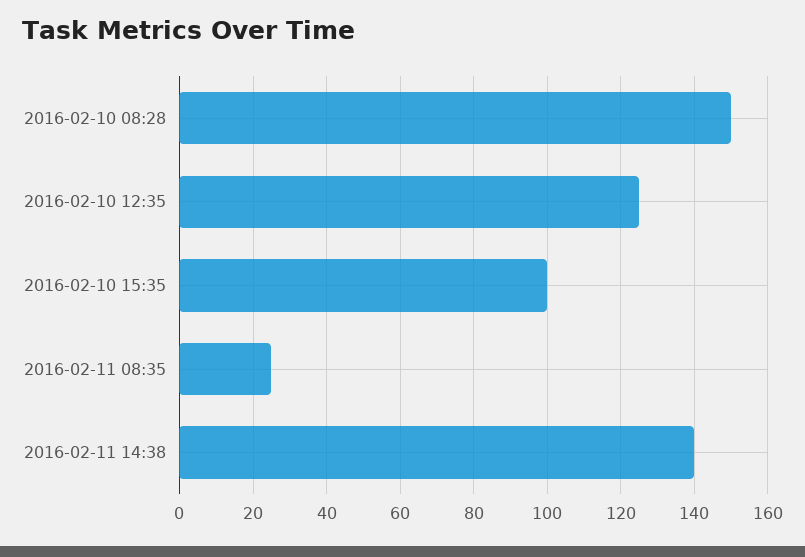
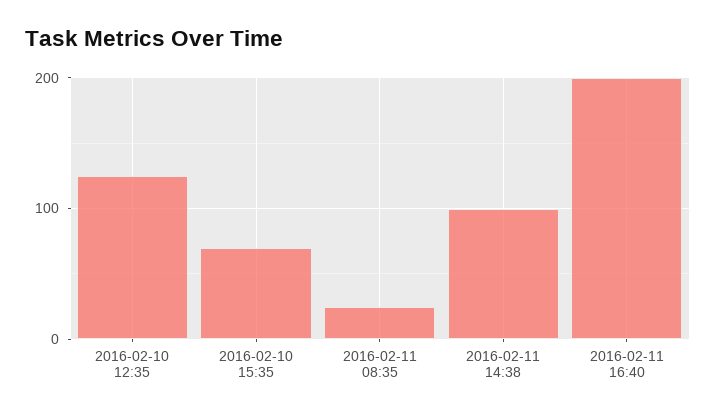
2016-02-10 08:28: 150 -> none
2016-02-10 15:35: 100 -> 70
2016-02-11 14:38: 140 -> 100
2016-02-11 16:40: none -> 200

